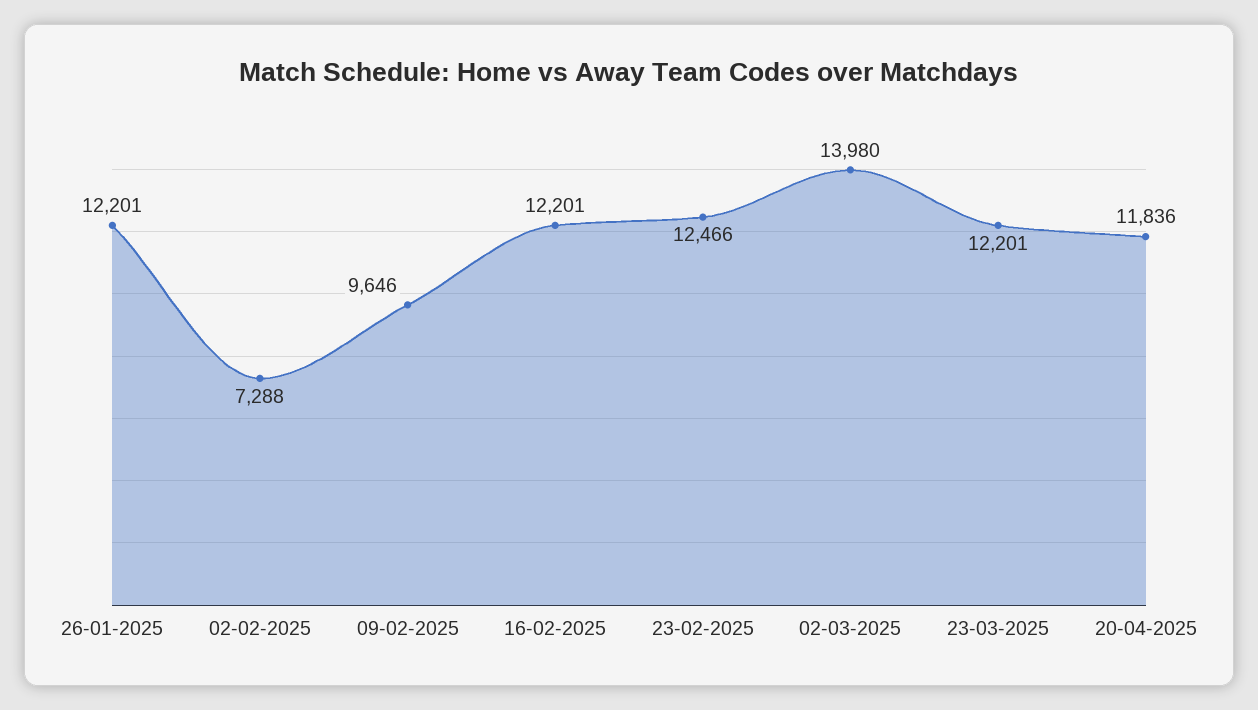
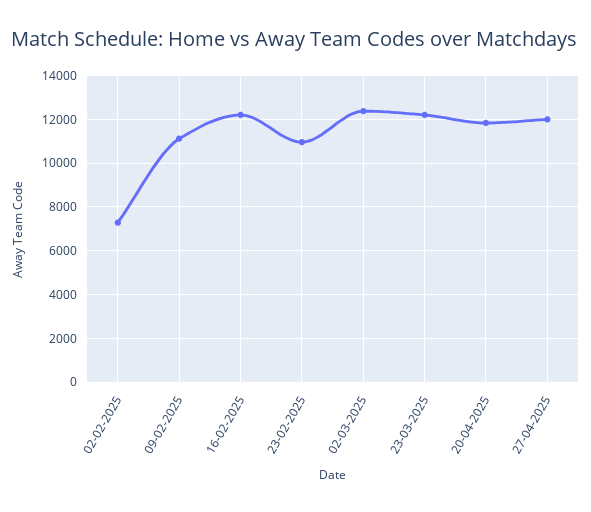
26-01-2025: 12201 -> none
09-02-2025: 9646 -> 11000
23-02-2025: 12466 -> 11000
02-03-2025: 13980 -> 12500
27-04-2025: none -> 12000

